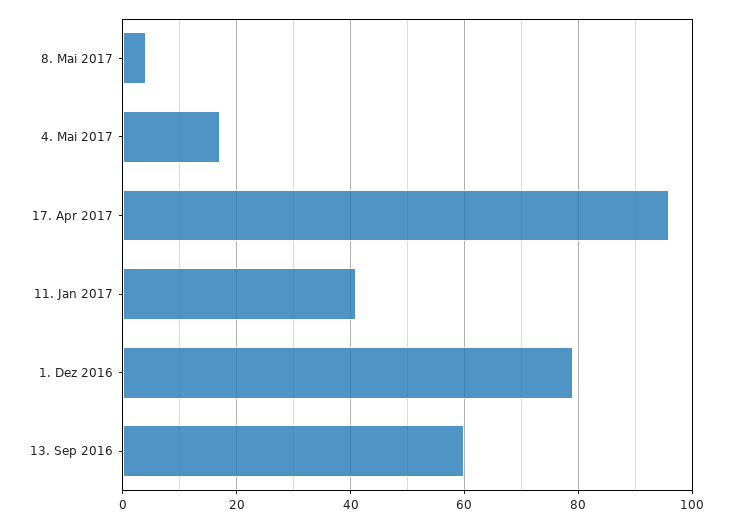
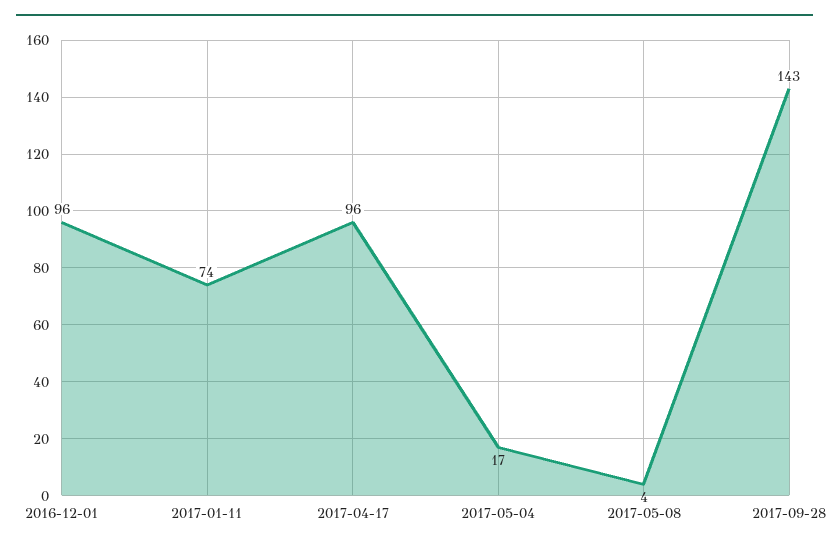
11. Jan 2017: 40 -> 74
1. Dez 2016: 80 -> 96
13. Sep 2016: 60 -> none
2017-09-28: none -> 143

